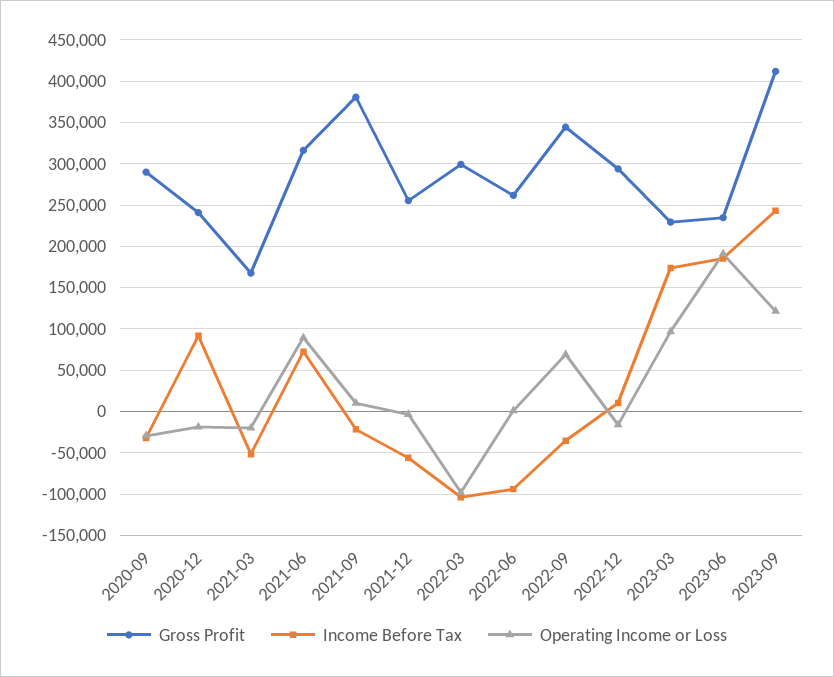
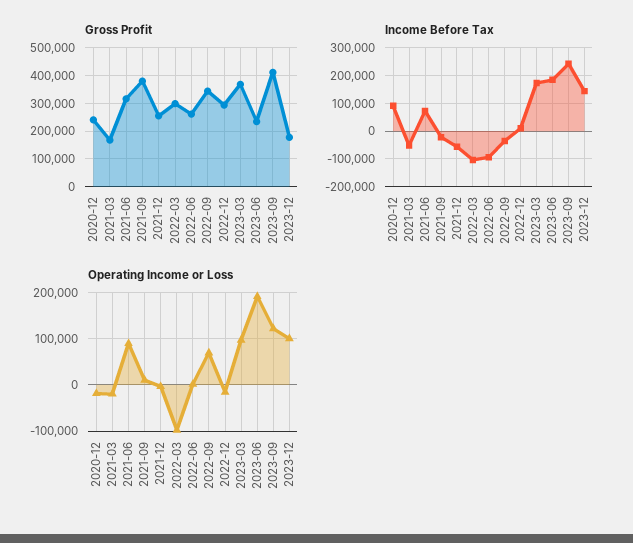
Gross Profit, 2020-09: 290000 -> none
Income Before Tax, 2020-09: -30000 -> none
Operating Income or Loss, 2020-09: -30000 -> none
Gross Profit, 2023-03: 230000 -> 375000
Gross Profit, 2023-12: none -> 175000
Income Before Tax, 2023-12: none -> 150000
Operating Income or Loss, 2023-12: none -> 100000

